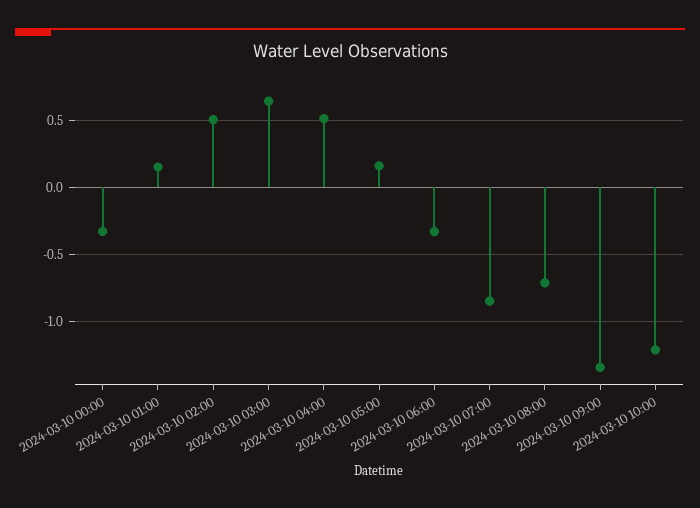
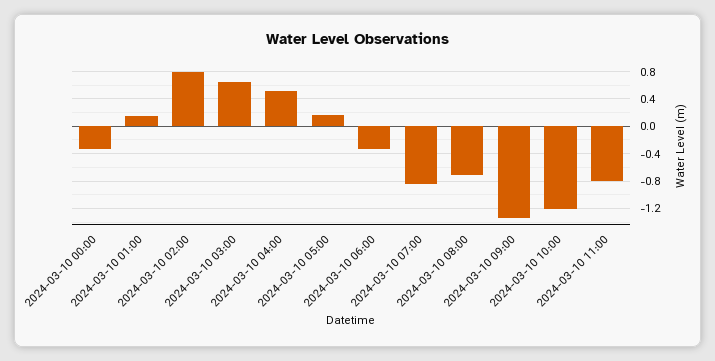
2024-03-10 02:00: 0.5 -> 0.8
2024-03-10 11:00: none -> -0.8

